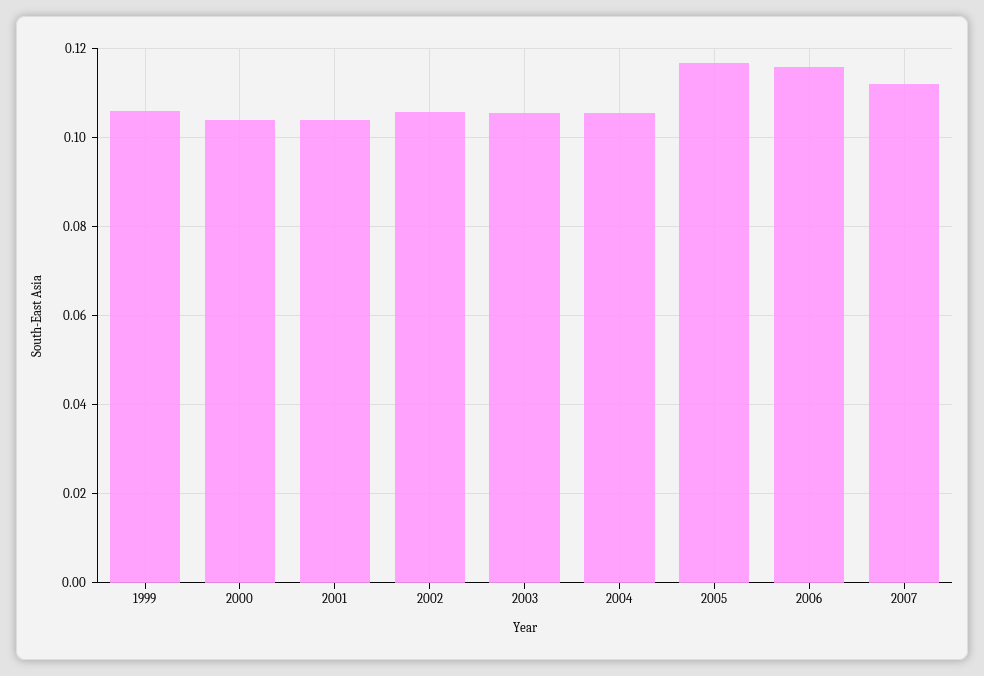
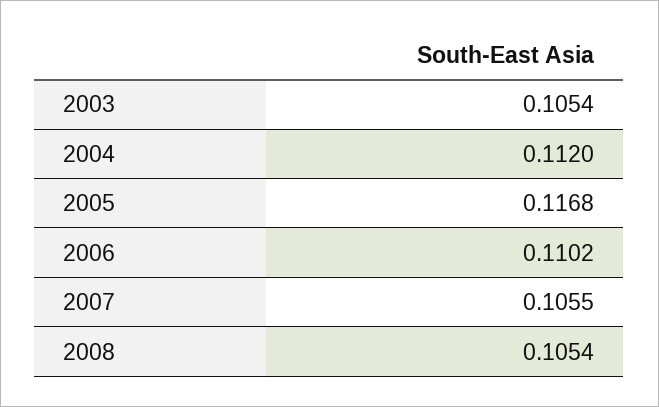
1999: 0.106 -> none
2000: 0.104 -> none
2001: 0.104 -> none
2002: 0.106 -> none
2004: 0.106 -> 0.112
2006: 0.116 -> 0.1102
2007: 0.112 -> 0.1055
2008: none -> 0.1054

